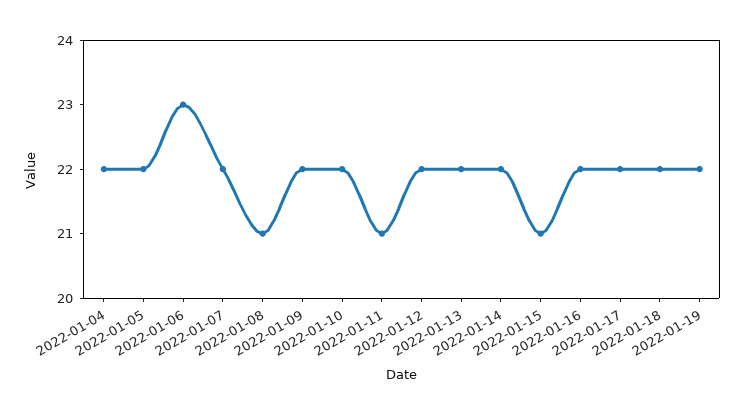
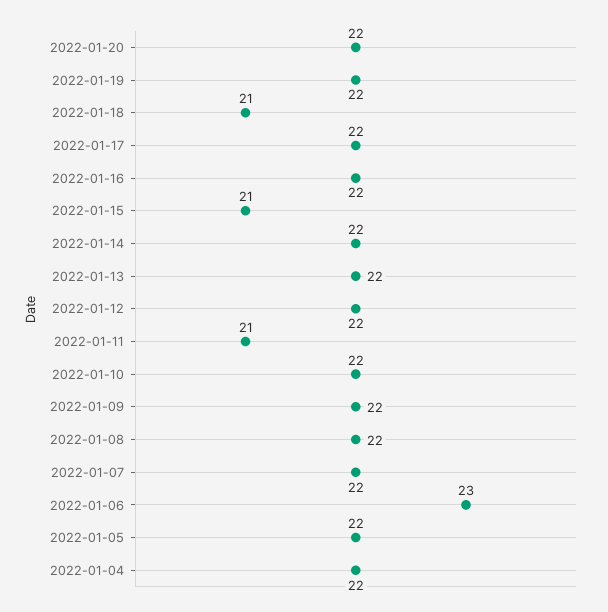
2022-01-08: 21 -> 22
2022-01-18: 22 -> 21
2022-01-20: none -> 22

